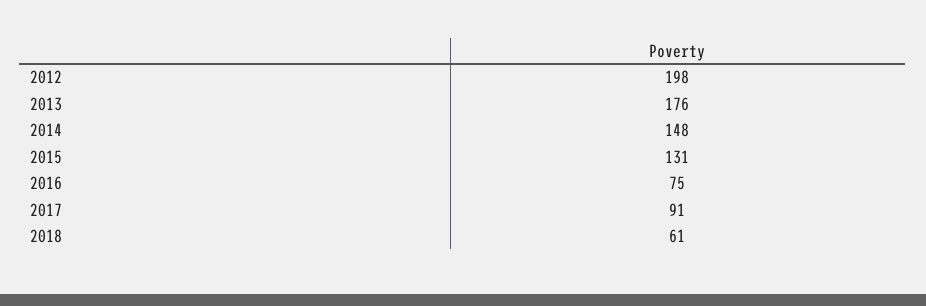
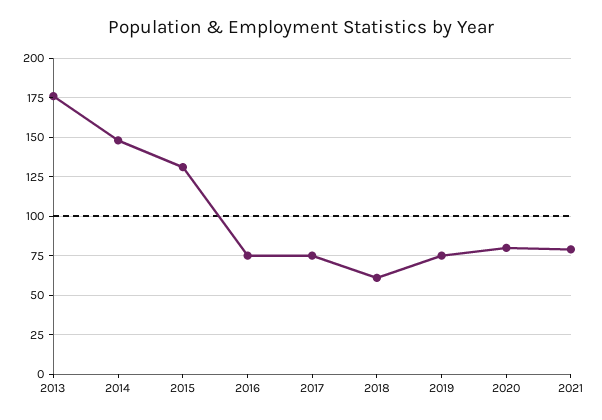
2012: 198 -> none
2017: 91 -> 75
2019: none -> 75
2020: none -> 80
2021: none -> 80

